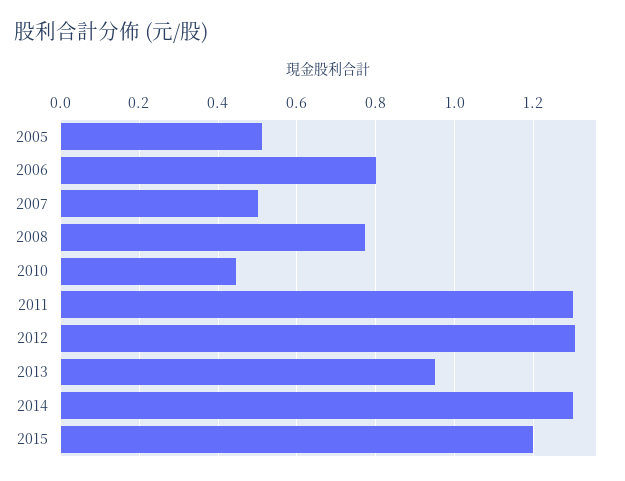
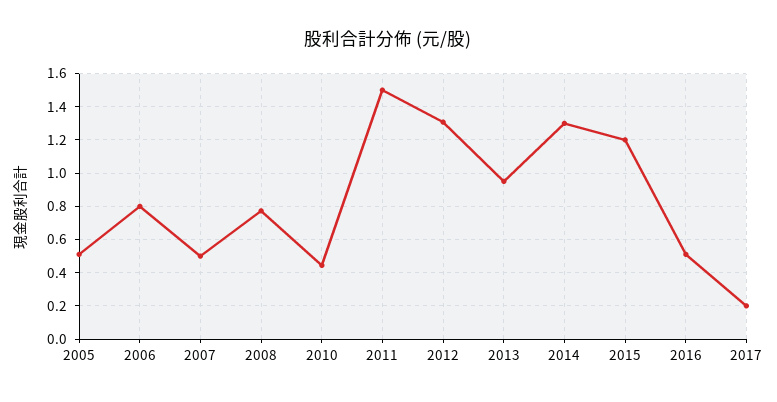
2011: 1.3 -> 1.5
2016: none -> 0.5
2017: none -> 0.2

